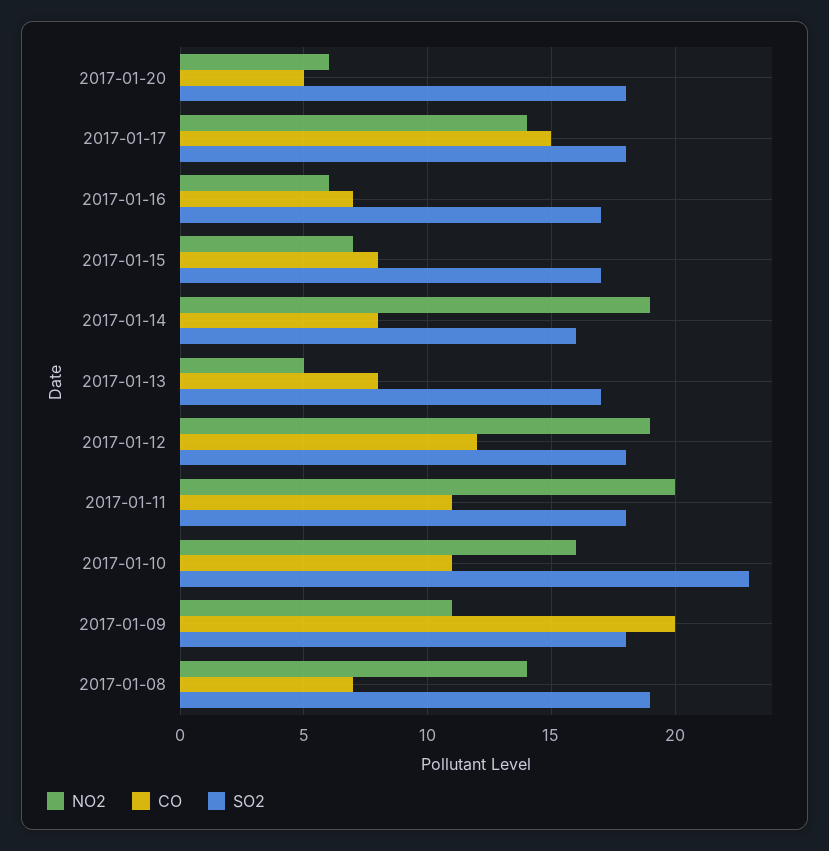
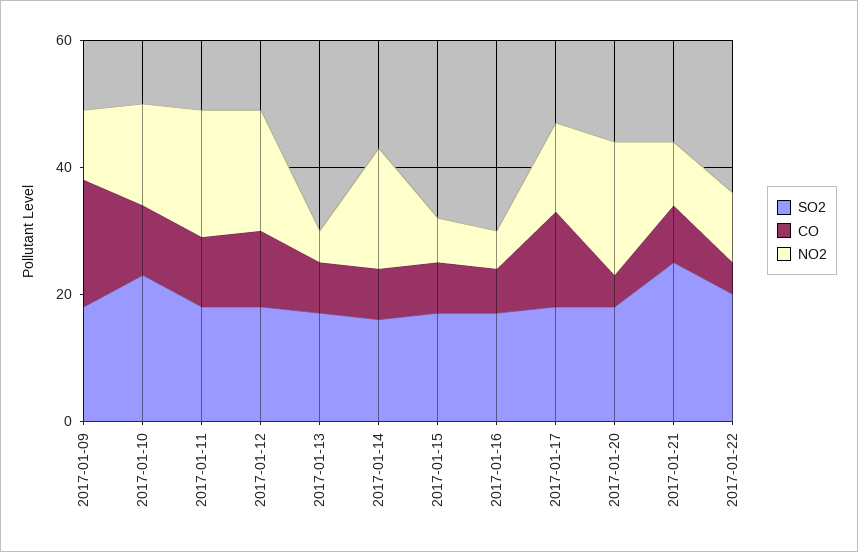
NO2, 2017-01-20: 6 -> 20
NO2, 2017-01-08: 14 -> none
CO, 2017-01-08: 7 -> none
SO2, 2017-01-08: 19 -> none
SO2, 2017-01-21: none -> 25
CO, 2017-01-21: none -> 10
NO2, 2017-01-21: none -> 10
SO2, 2017-01-22: none -> 20
CO, 2017-01-22: none -> 5
NO2, 2017-01-22: none -> 10

